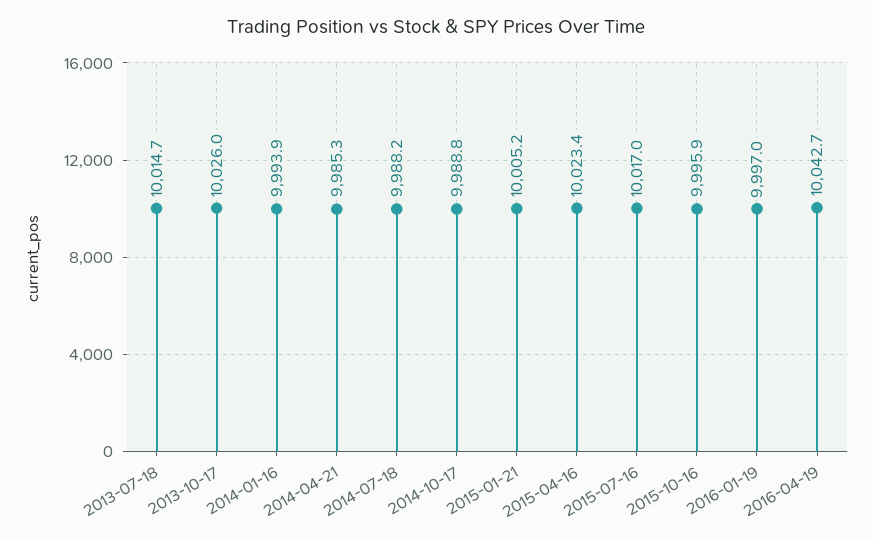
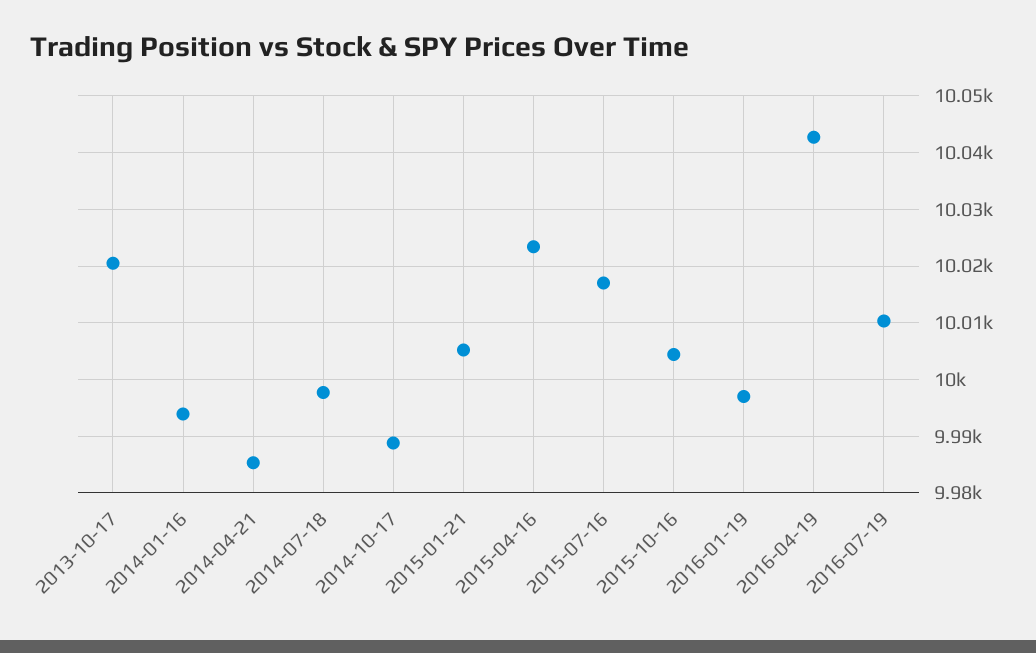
2013-07-18: 10014.7 -> none
2013-10-17: 10026 -> 10020
2014-07-18: 9988.2 -> 9998
2015-10-16: 9995.9 -> 10004
2016-07-19: none -> 10010

